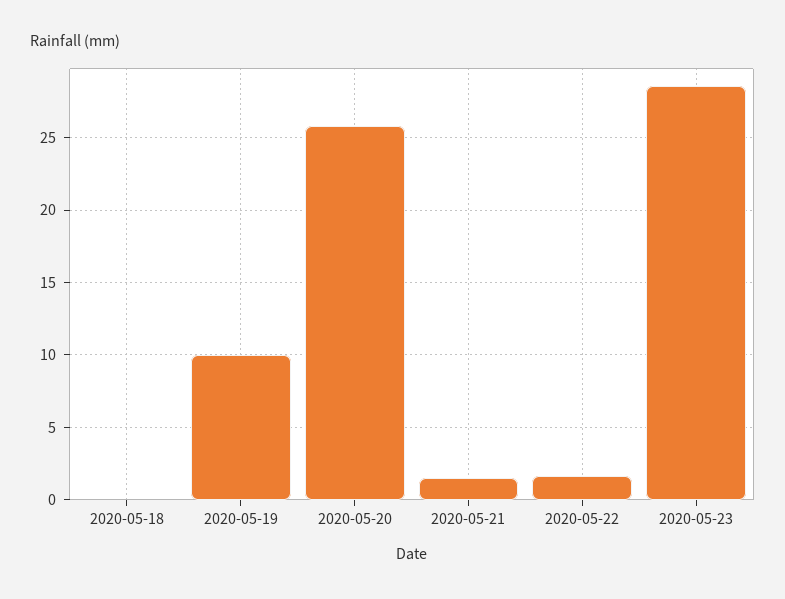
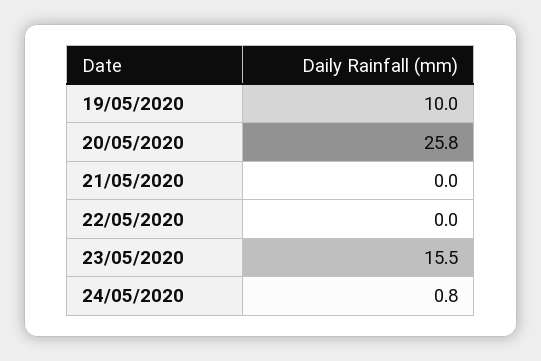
2020-05-18: 0 -> none
2020-05-21: 1.5 -> 0
2020-05-22: 1.5 -> 0
2020-05-23: 28.5 -> 15.5
24/05/2020: none -> 0.8

